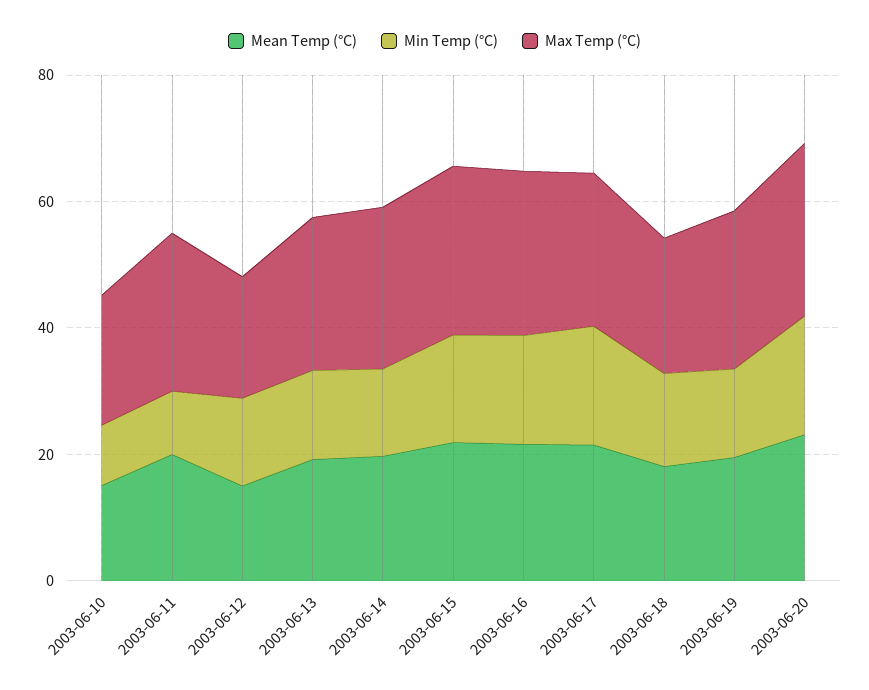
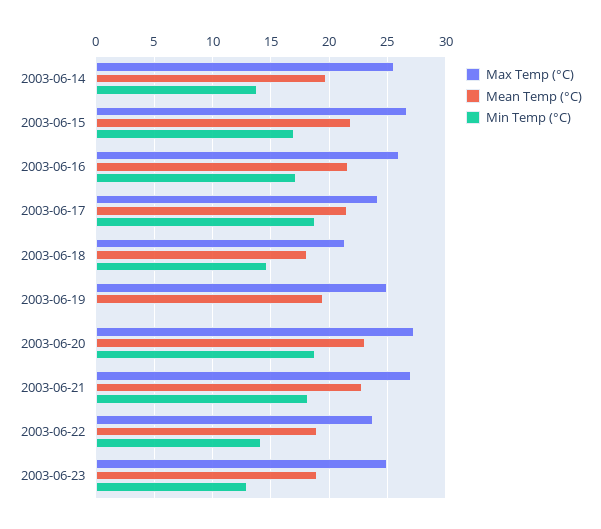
Mean Temp (°C), 2003-06-10: 15 -> none
Min Temp (°C), 2003-06-10: 10 -> none
Max Temp (°C), 2003-06-10: 20 -> none
Mean Temp (°C), 2003-06-11: 20 -> none
Min Temp (°C), 2003-06-11: 10 -> none
Max Temp (°C), 2003-06-11: 25 -> none
Mean Temp (°C), 2003-06-12: 15 -> none
Min Temp (°C), 2003-06-12: 15 -> none
Max Temp (°C), 2003-06-12: 20 -> none
Mean Temp (°C), 2003-06-13: 20 -> none
Min Temp (°C), 2003-06-13: 15 -> none
Max Temp (°C), 2003-06-13: 25 -> none
Min Temp (°C), 2003-06-19: 15 -> 0
Max Temp (°C), 2003-06-21: none -> 27
Mean Temp (°C), 2003-06-21: none -> 23
Min Temp (°C), 2003-06-21: none -> 18
Max Temp (°C), 2003-06-22: none -> 24
Mean Temp (°C), 2003-06-22: none -> 19
Min Temp (°C), 2003-06-22: none -> 14
Max Temp (°C), 2003-06-23: none -> 25
Mean Temp (°C), 2003-06-23: none -> 19
Min Temp (°C), 2003-06-23: none -> 13

